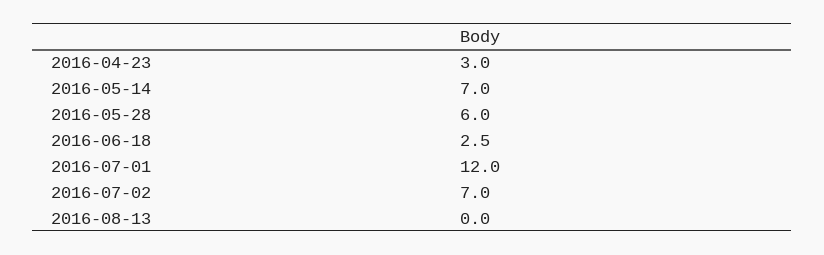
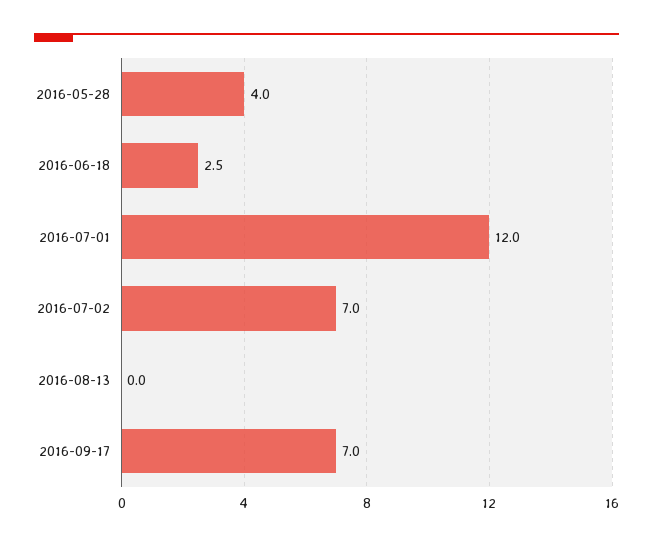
2016-04-23: 3 -> none
2016-05-14: 7 -> none
2016-05-28: 6 -> 4
2016-09-17: none -> 7

